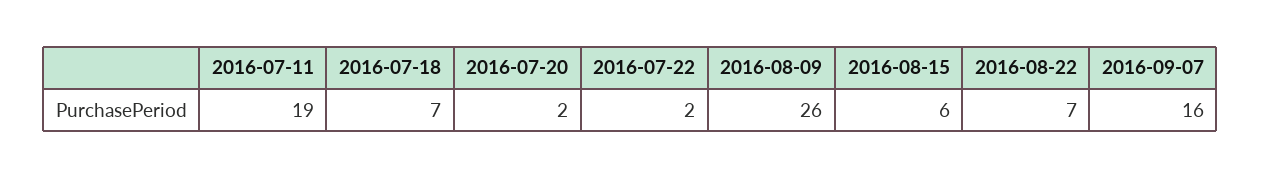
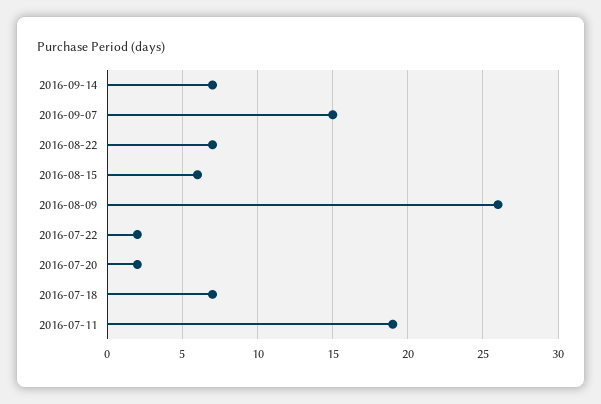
2016-09-07: 16 -> 15
2016-09-14: none -> 7

